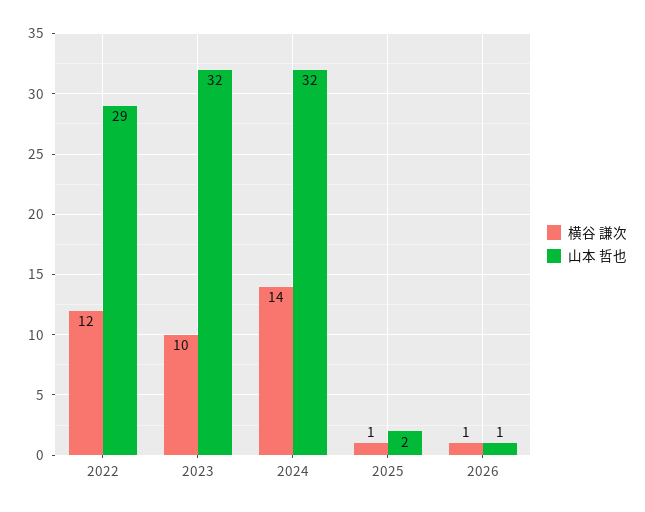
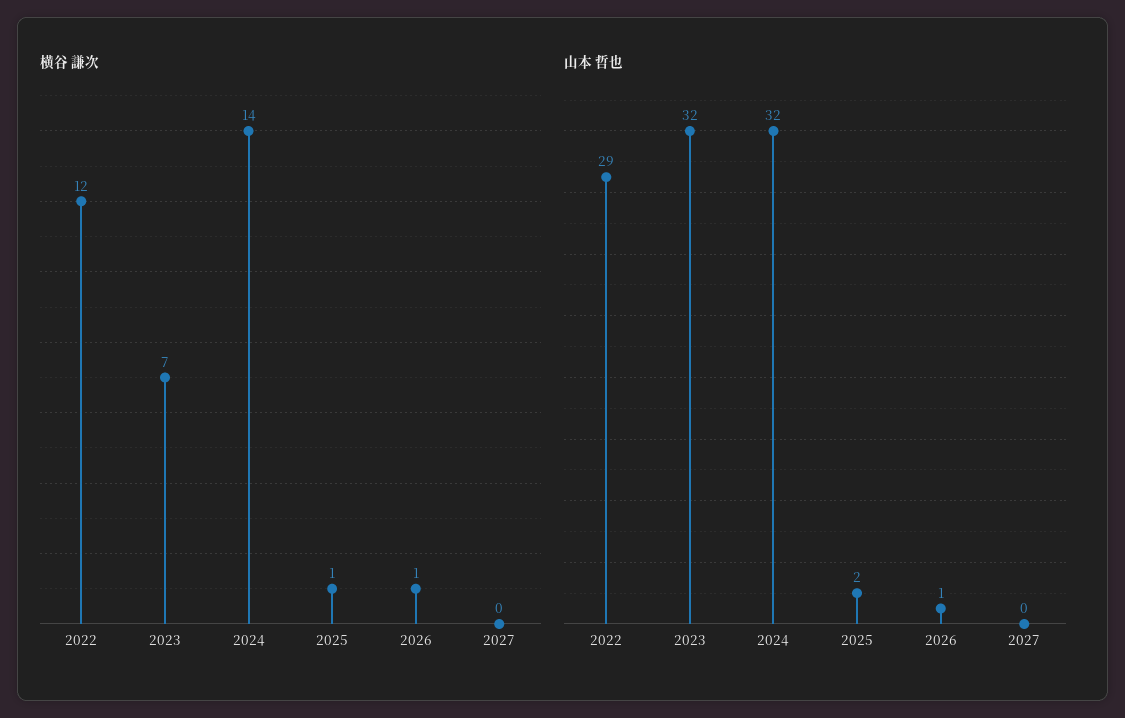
横谷 謙次, 2023: 10 -> 7
横谷 謙次, 2027: none -> 0
山本 哲也, 2027: none -> 0

